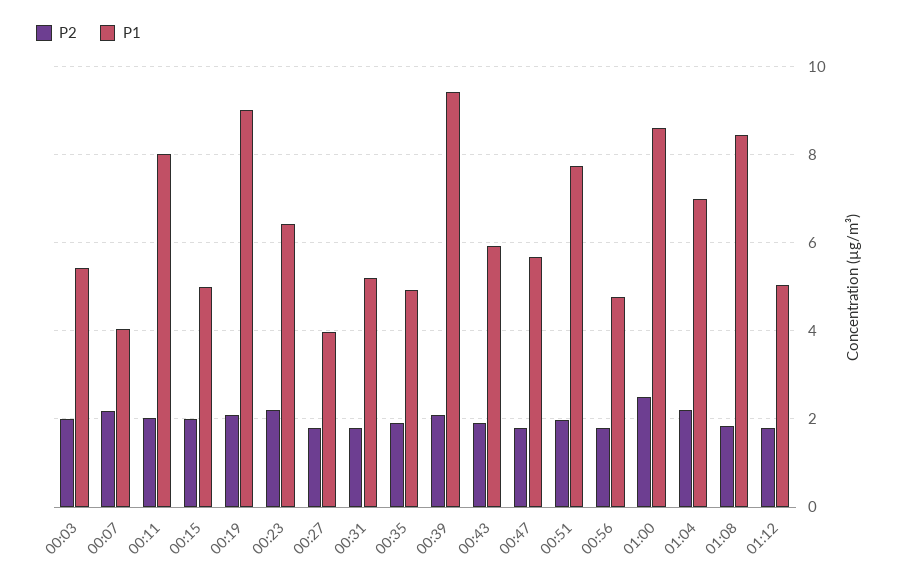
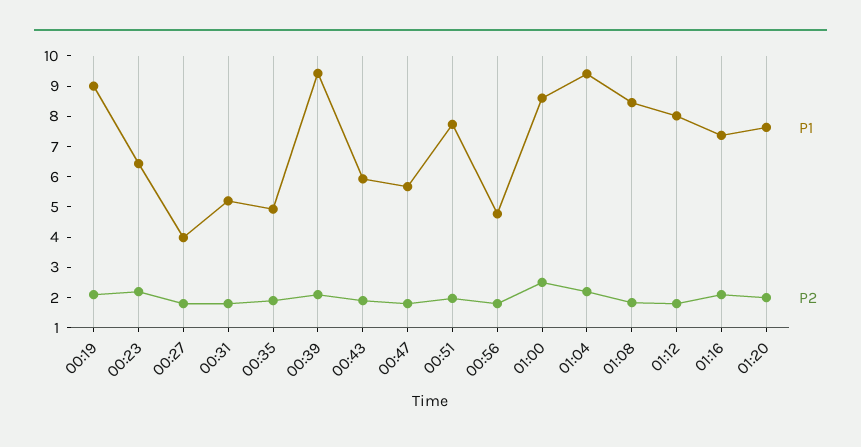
P2, 00:03: 2 -> none
P1, 00:03: 5.4 -> none
P2, 00:07: 2.2 -> none
P1, 00:07: 4 -> none
P2, 00:11: 2 -> none
P1, 00:11: 8 -> none
P2, 00:15: 2 -> none
P1, 00:15: 5 -> none
P1, 01:04: 7 -> 9.5
P1, 01:12: 5 -> 8
P1, 01:16: none -> 7.5
P2, 01:16: none -> 2
P1, 01:20: none -> 7.5
P2, 01:20: none -> 2

